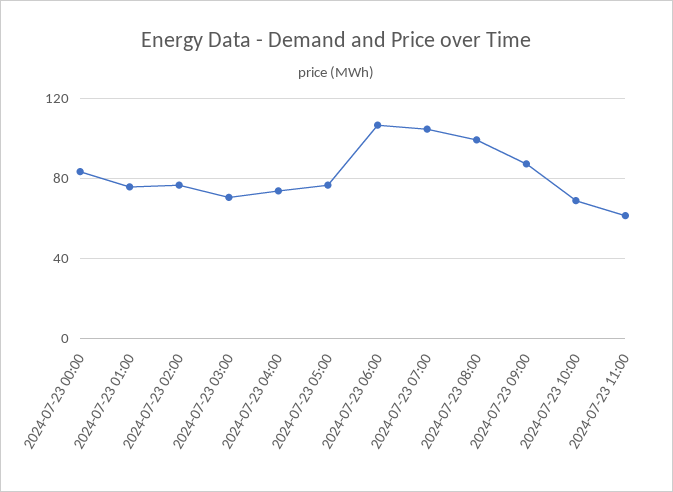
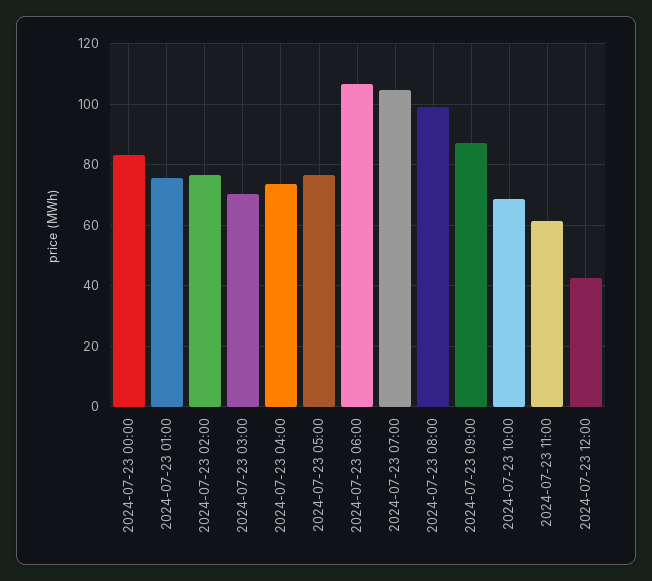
2024-07-23 12:00: none -> 42

